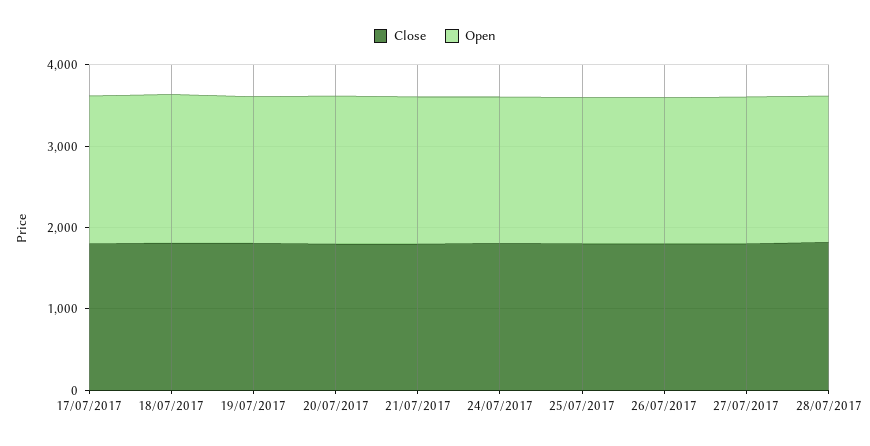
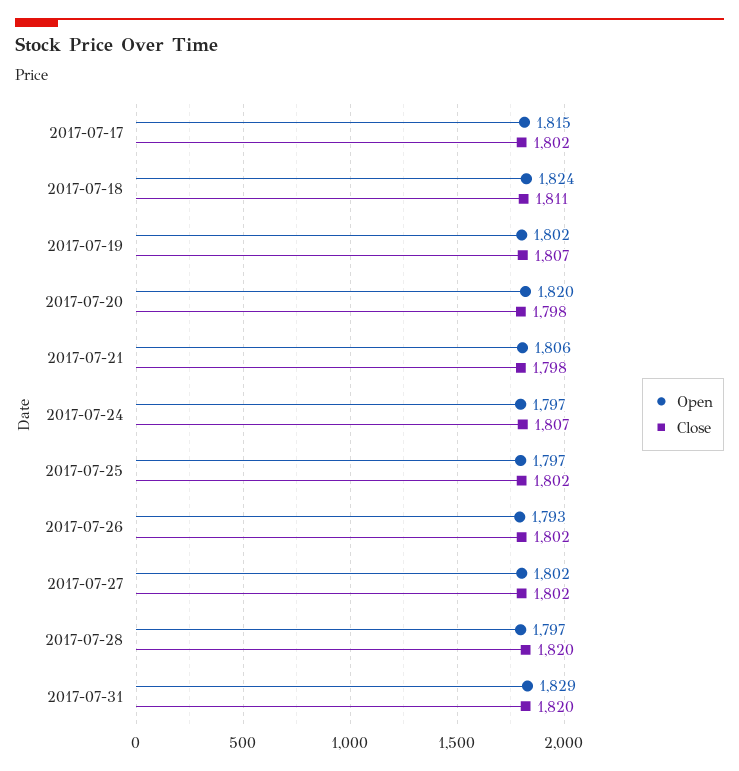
Open, 2017-07-31: none -> 1829
Close, 2017-07-31: none -> 1820

